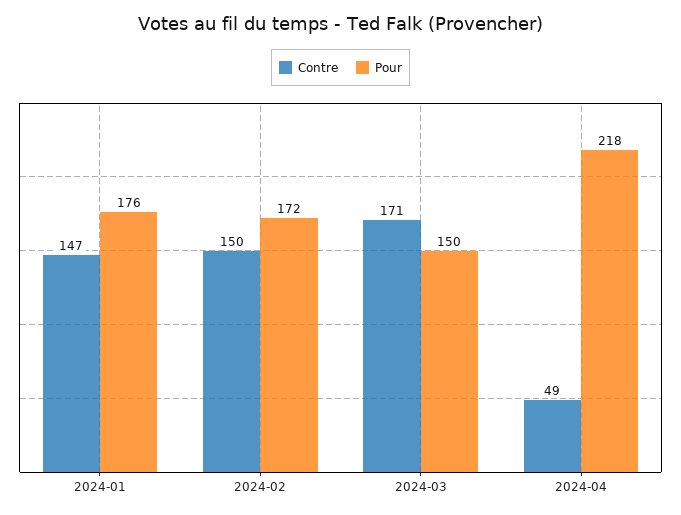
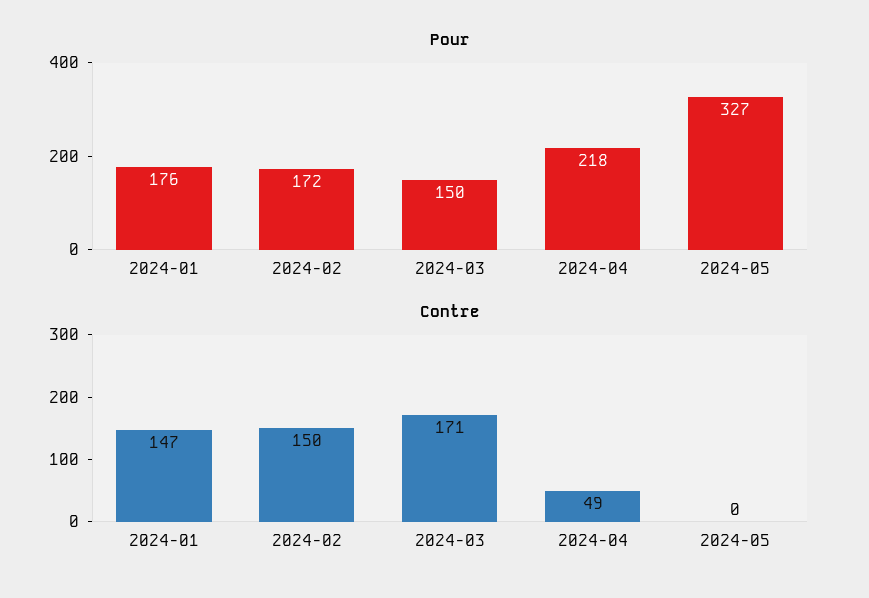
Pour, 2024-05: none -> 327
Contre, 2024-05: none -> 0

